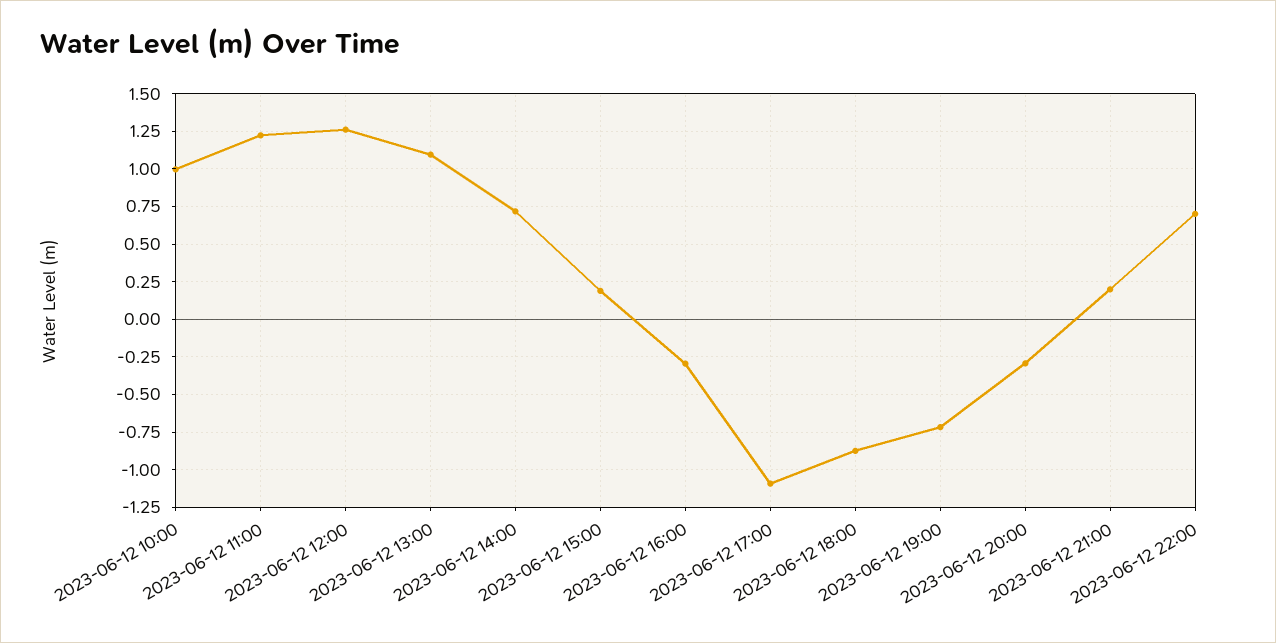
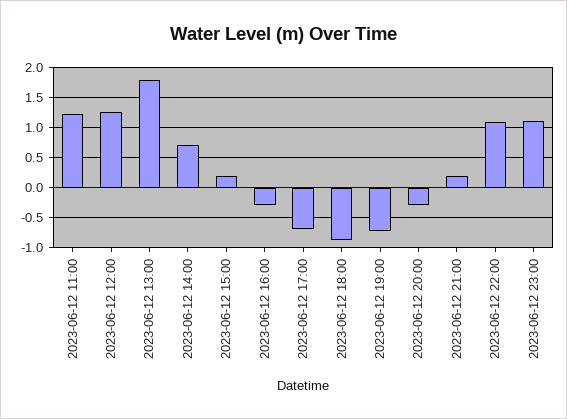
2023-06-12 10:00: 1 -> none
2023-06-12 13:00: 1.1 -> 1.8
2023-06-12 17:00: -1.1 -> -0.7
2023-06-12 22:00: 0.7 -> 1.1
2023-06-12 23:00: none -> 1.1

